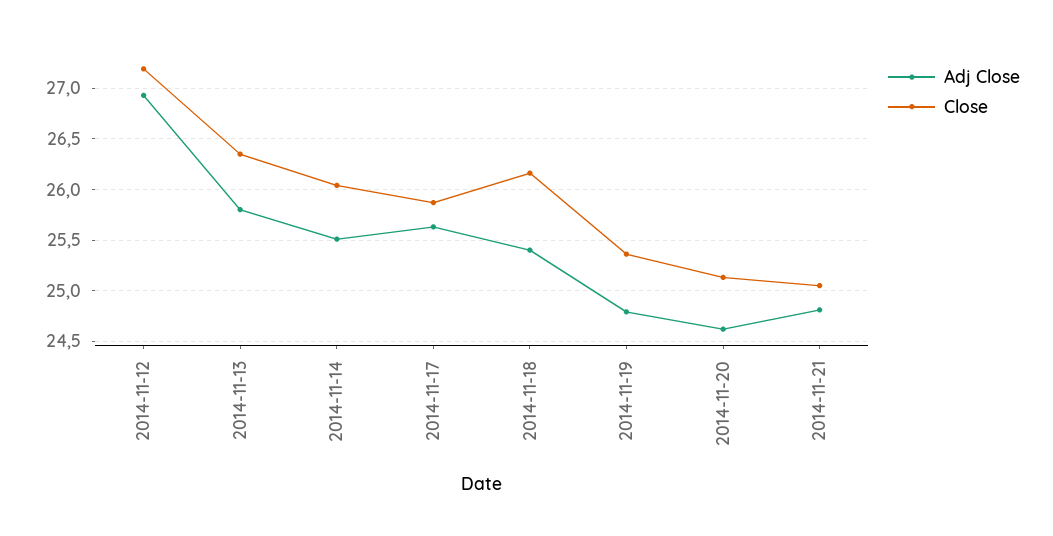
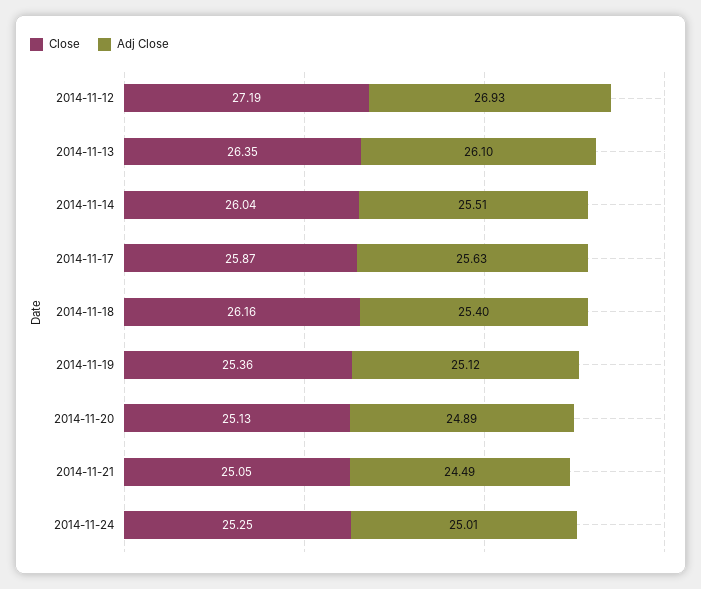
Adj Close, 2014-11-13: 25.8 -> 26.1
Adj Close, 2014-11-19: 24.8 -> 25.12
Adj Close, 2014-11-20: 24.6 -> 24.89
Adj Close, 2014-11-21: 24.8 -> 24.49
Close, 2014-11-24: none -> 25.25
Adj Close, 2014-11-24: none -> 25.01

